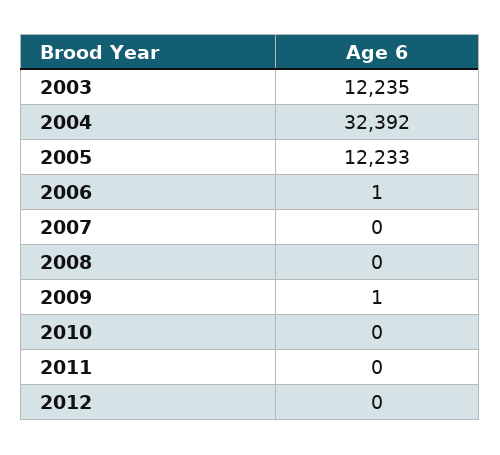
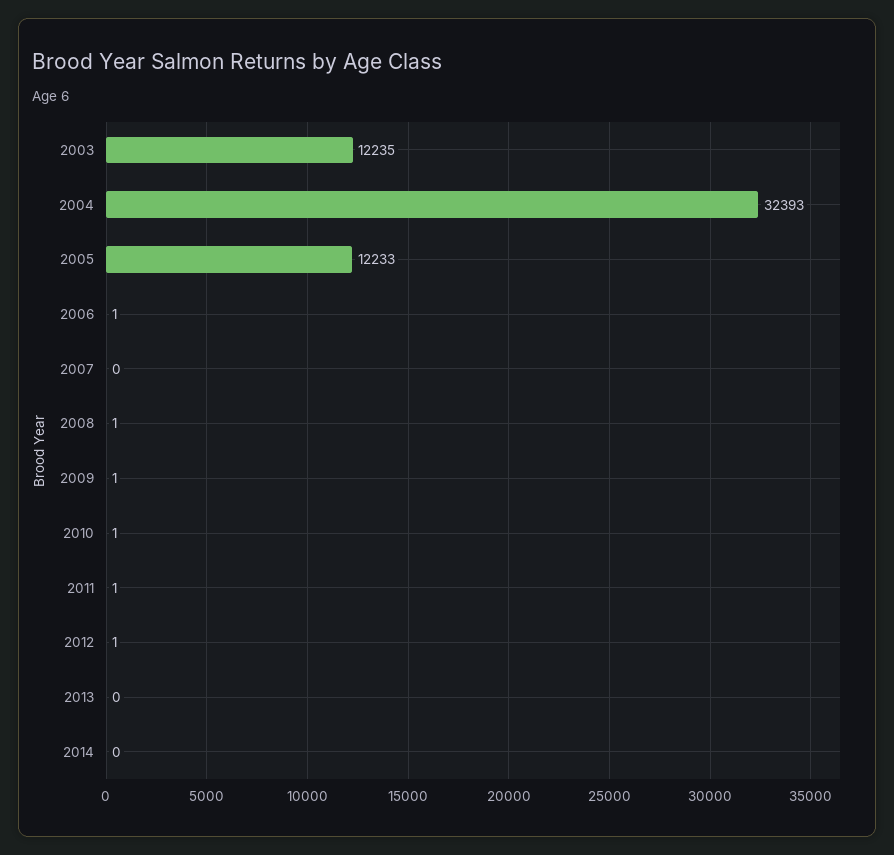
2004: 32392 -> 32393
2008: 0 -> 1
2010: 0 -> 1
2011: 0 -> 1
2012: 0 -> 1
2013: none -> 0
2014: none -> 0

